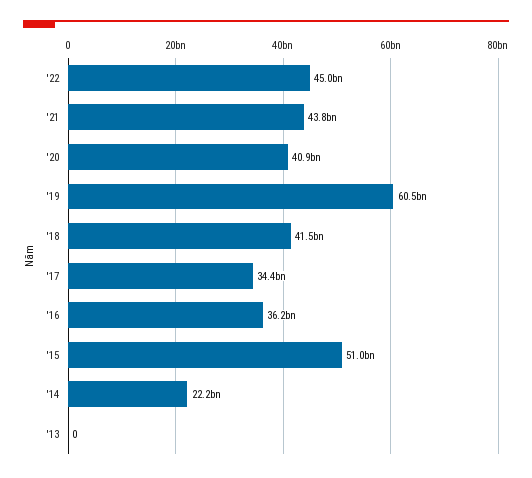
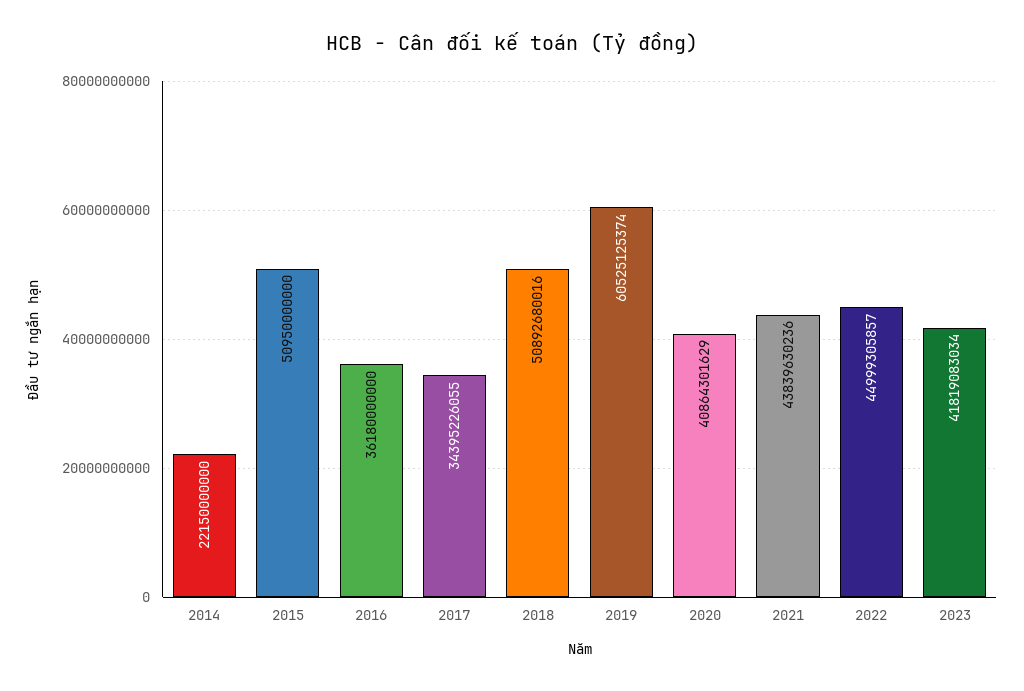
'18: 41500000000 -> 50892680016
'13: 0 -> none
2023: none -> 41819083034

